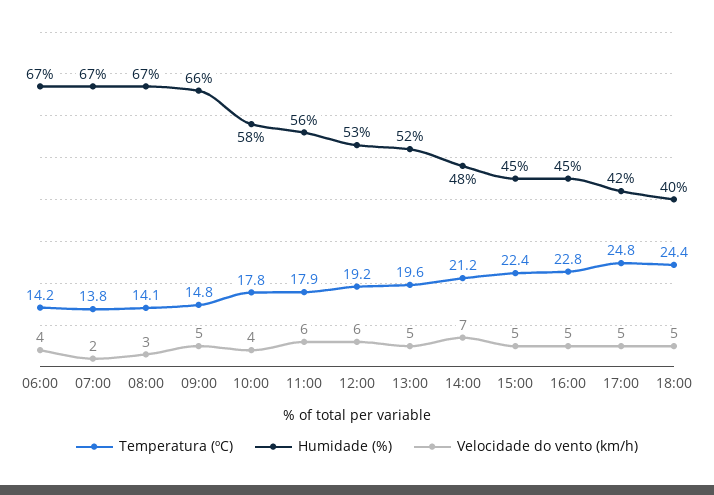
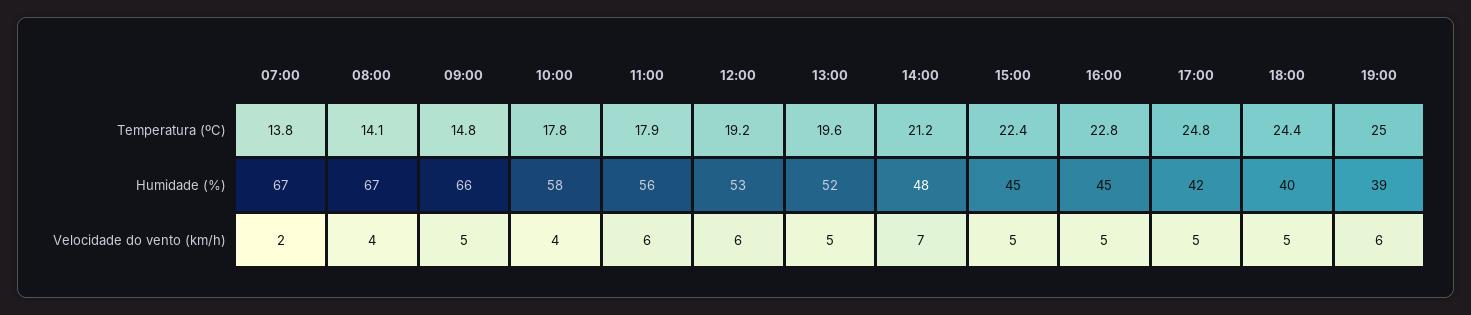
Temperatura (ºC), 06:00: 14.2 -> none
Humidade (%), 06:00: 67 -> none
Velocidade do vento (km/h), 06:00: 4 -> none
Velocidade do vento (km/h), 08:00: 3 -> 4
Temperatura (ºC), 19:00: none -> 25
Humidade (%), 19:00: none -> 39
Velocidade do vento (km/h), 19:00: none -> 6

